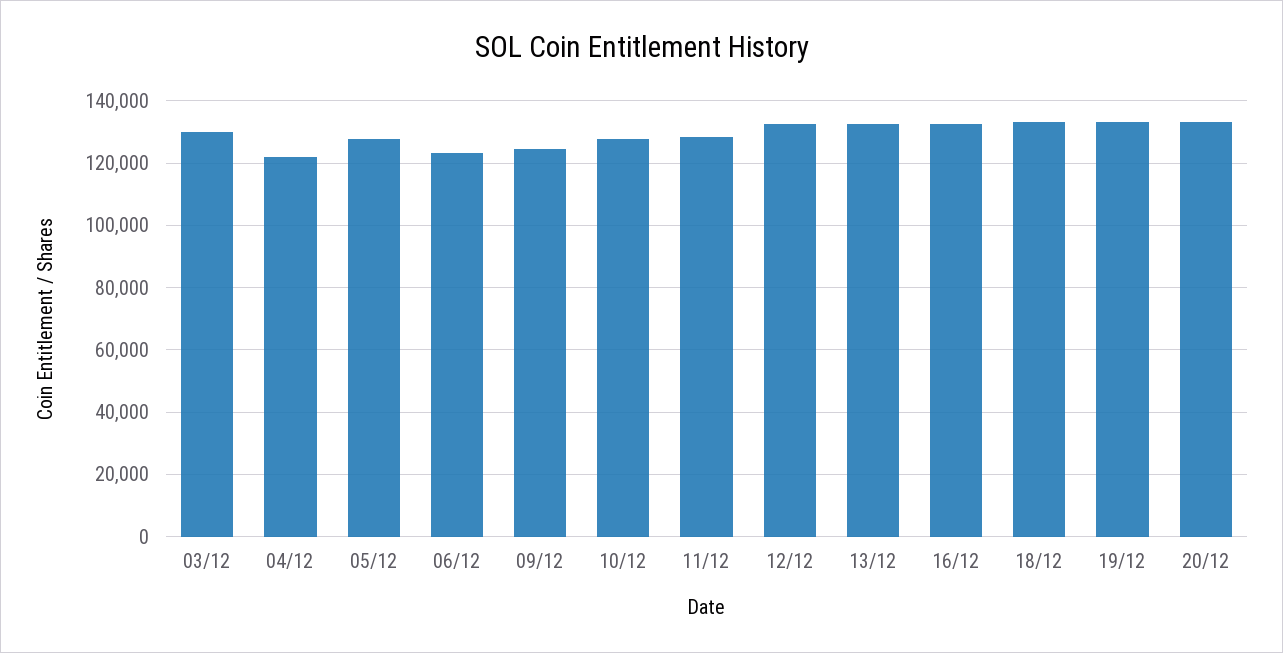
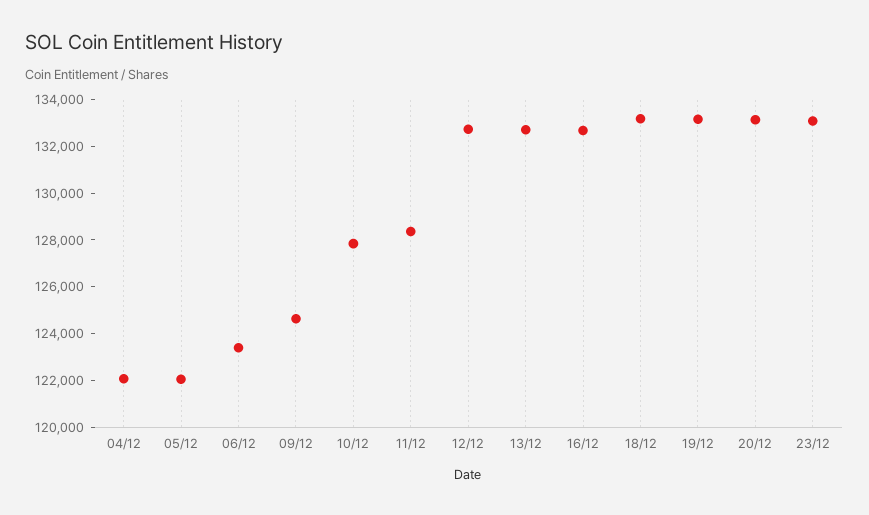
03/12: 130000 -> none
05/12: 128000 -> 122000
23/12: none -> 133000

